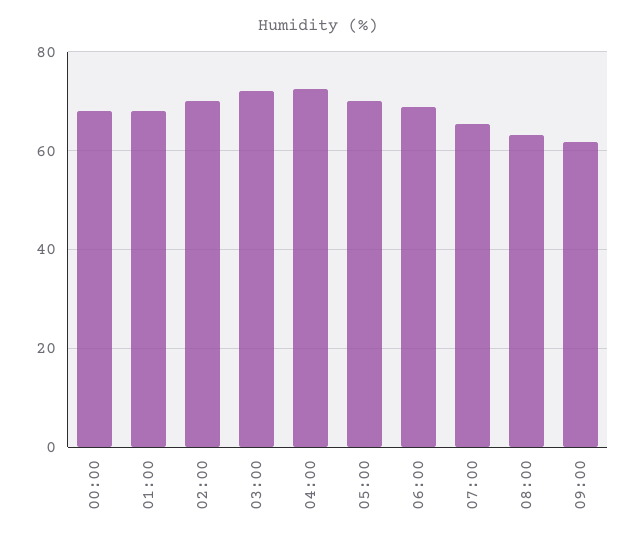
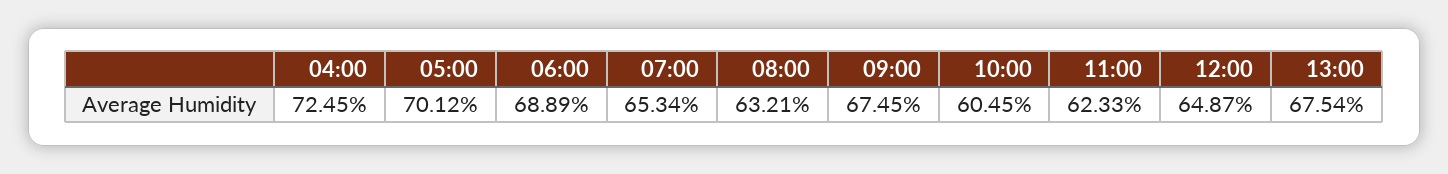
00:00: 68 -> none
01:00: 68 -> none
02:00: 70 -> none
03:00: 72 -> none
09:00: 62 -> 67.45
10:00: none -> 60.45
11:00: none -> 62.33
12:00: none -> 64.87
13:00: none -> 67.54

